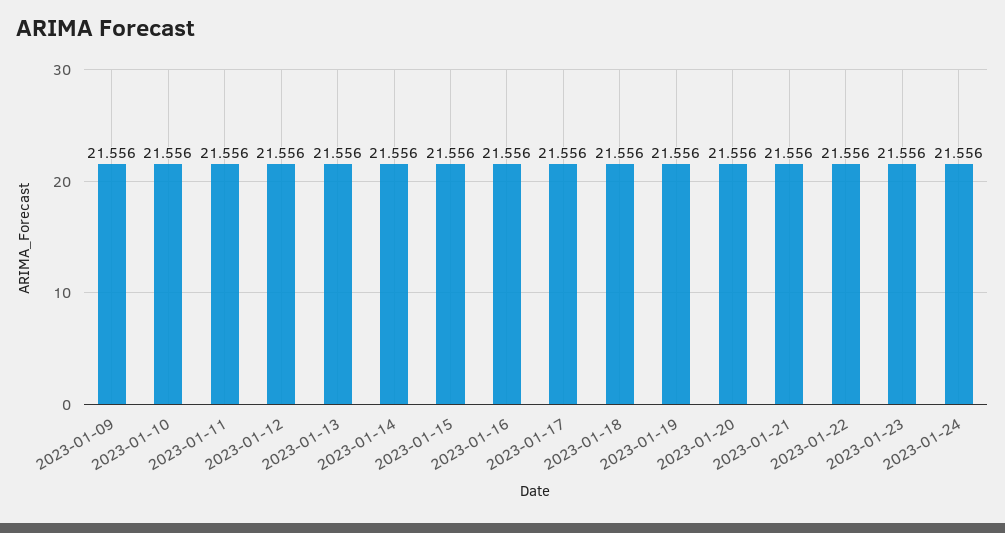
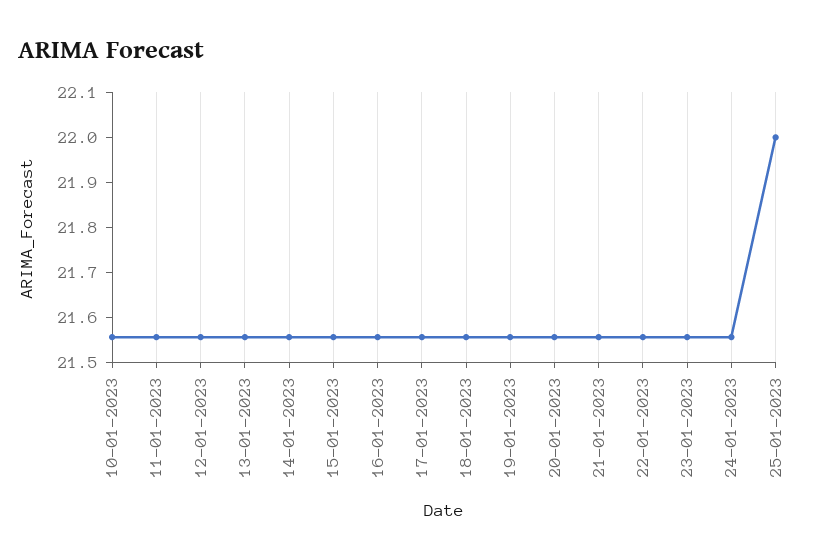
2023-01-09: 21.556 -> none
25-01-2023: none -> 22

